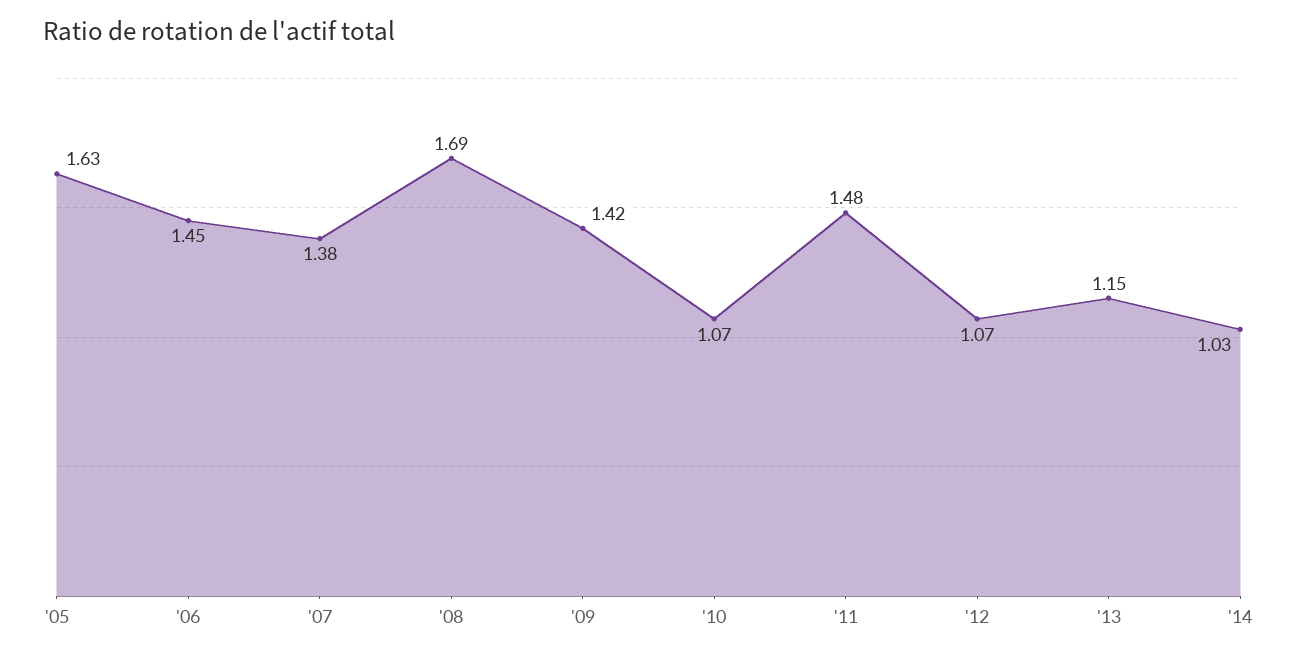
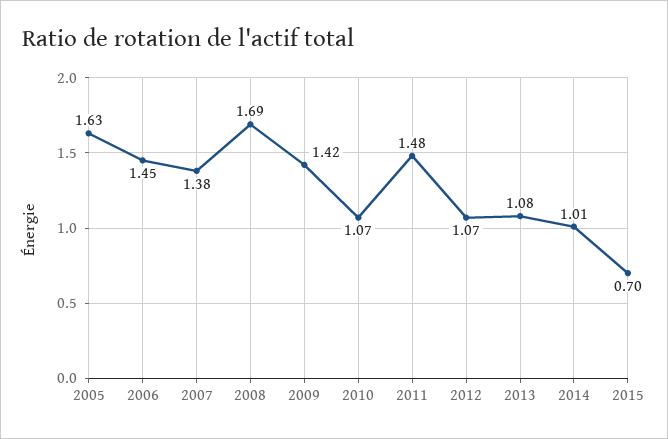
'13: 1.15 -> 1.08
'14: 1.03 -> 1.01
2015: none -> 0.7

